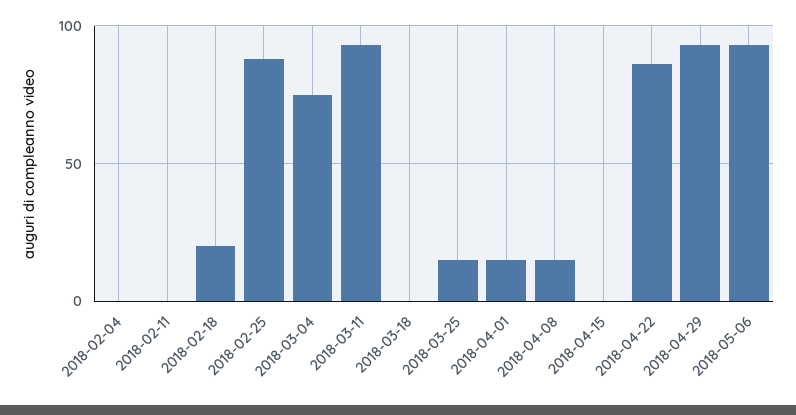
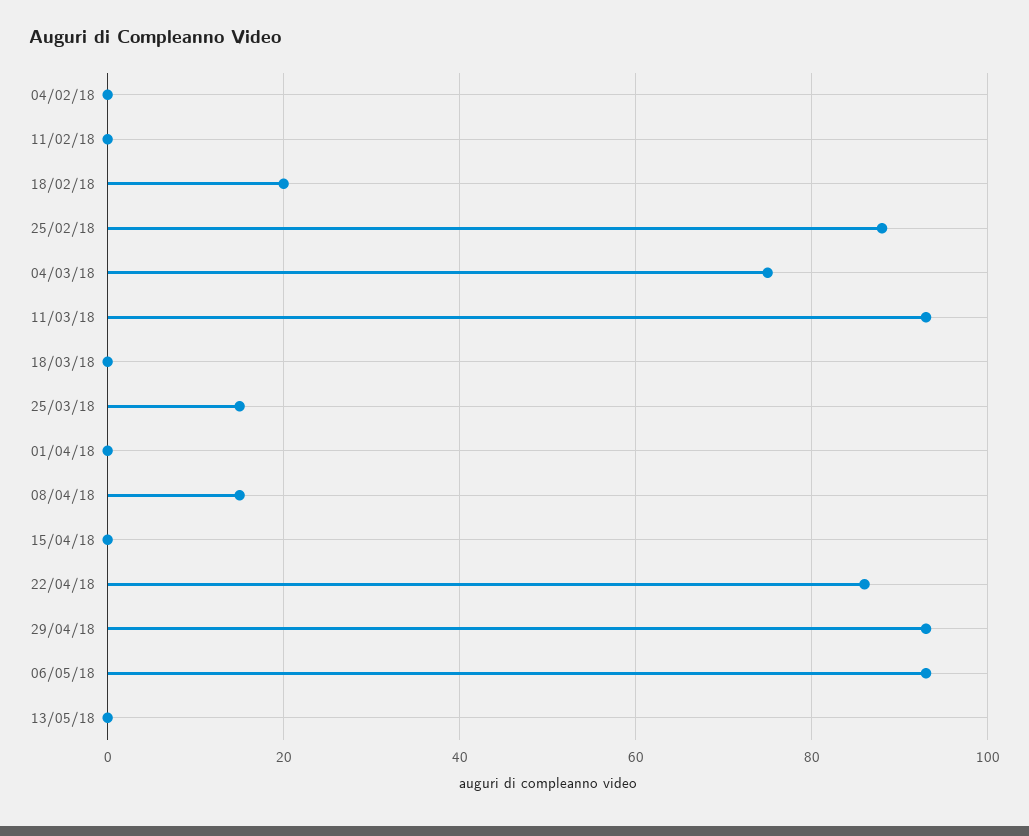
2018-04-01: 15 -> 0
13/05/18: none -> 0

